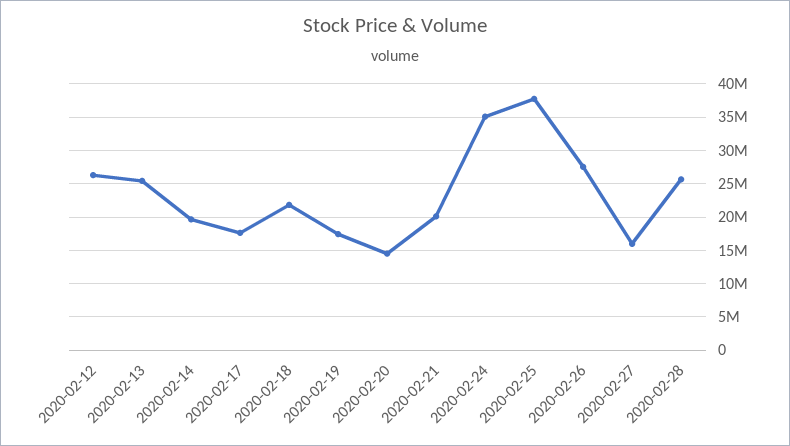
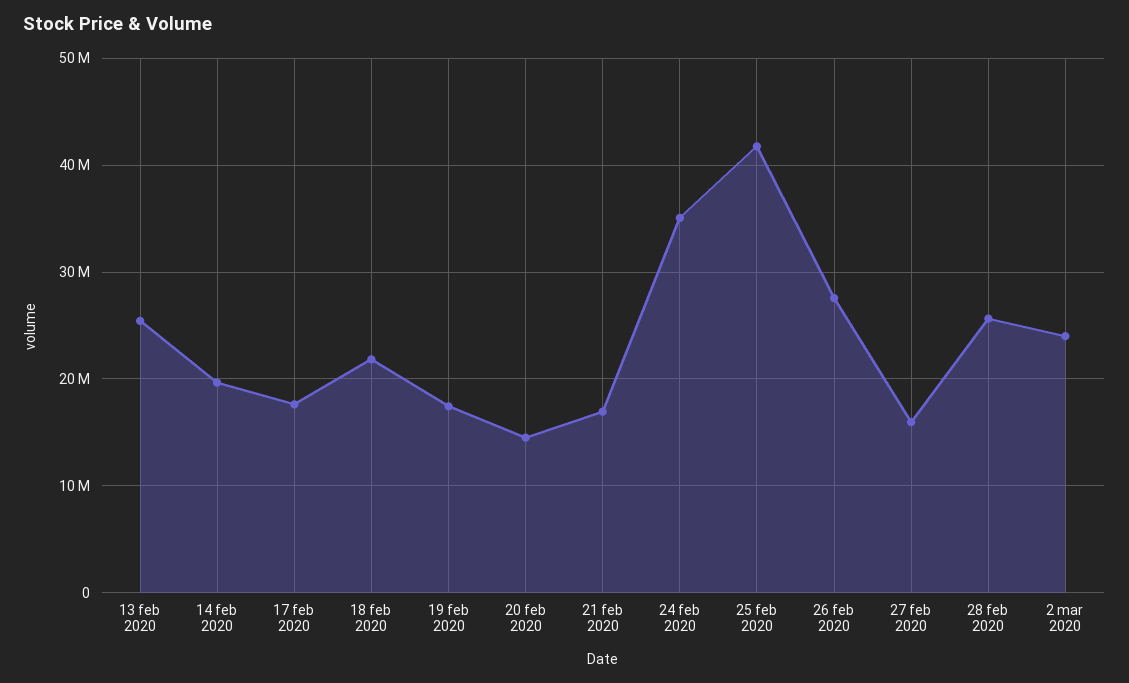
2020-02-12: 26000000 -> none
2020-02-21: 20000000 -> 17000000
2020-02-25: 38000000 -> 42000000
2 mar 2020: none -> 24000000

